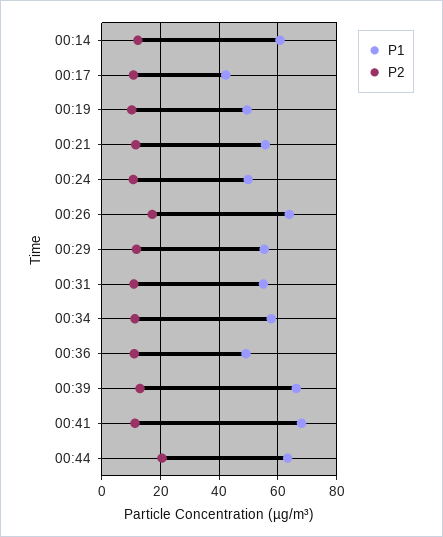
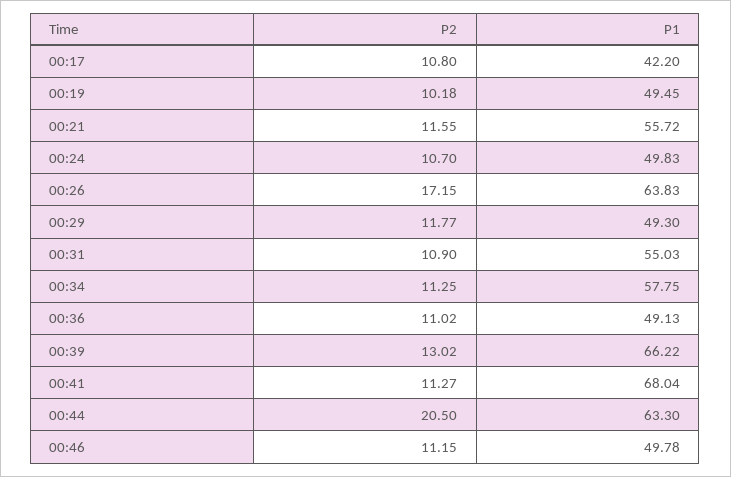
P1, 00:14: 60 -> none
P2, 00:14: 12.5 -> none
P1, 00:29: 55 -> 49.3
P2, 00:46: none -> 11.15
P1, 00:46: none -> 49.78

